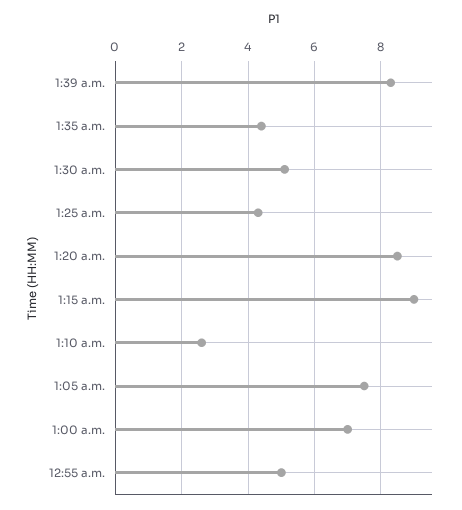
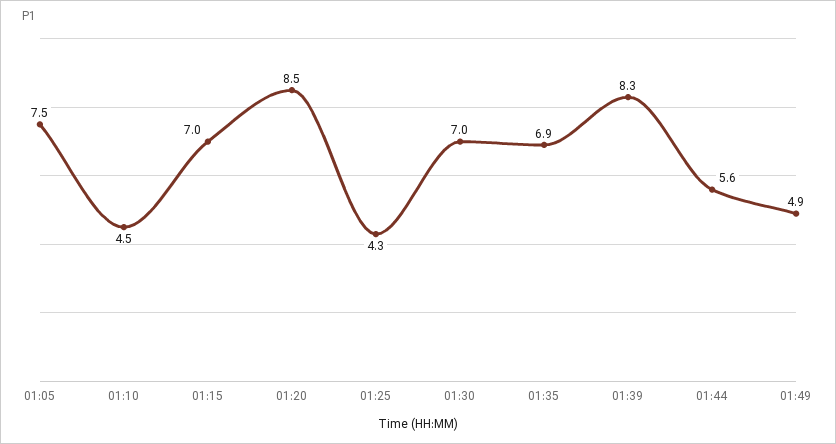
1:35 a.m.: 4.5 -> 6.9
1:30 a.m.: 5 -> 7
1:15 a.m.: 9 -> 7
1:10 a.m.: 2.5 -> 4.5
1:00 a.m.: 7 -> none
12:55 a.m.: 5 -> none
01:44: none -> 5.6
01:49: none -> 4.9

